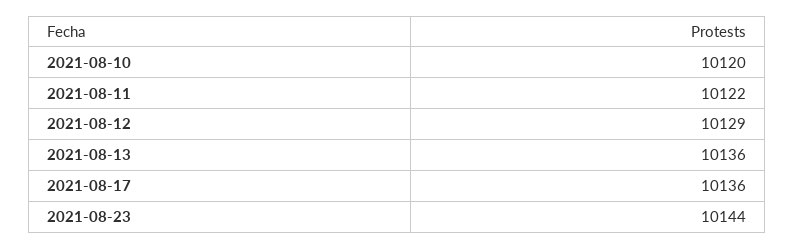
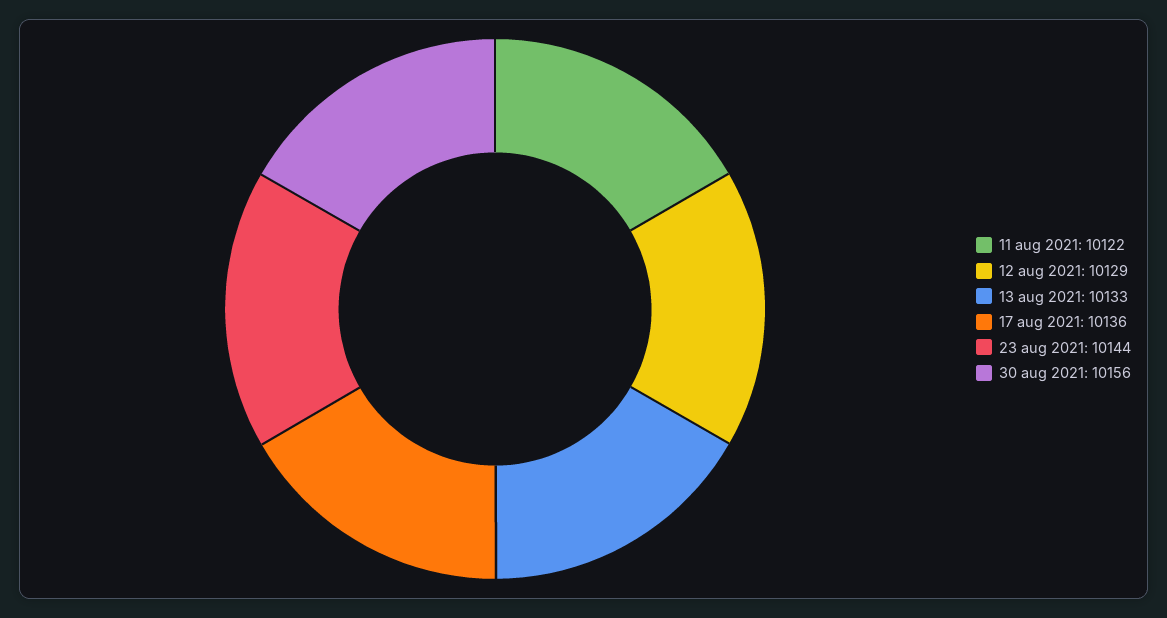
2021-08-10: 10120 -> none
2021-08-13: 10136 -> 10133
30 aug 2021: none -> 10156

